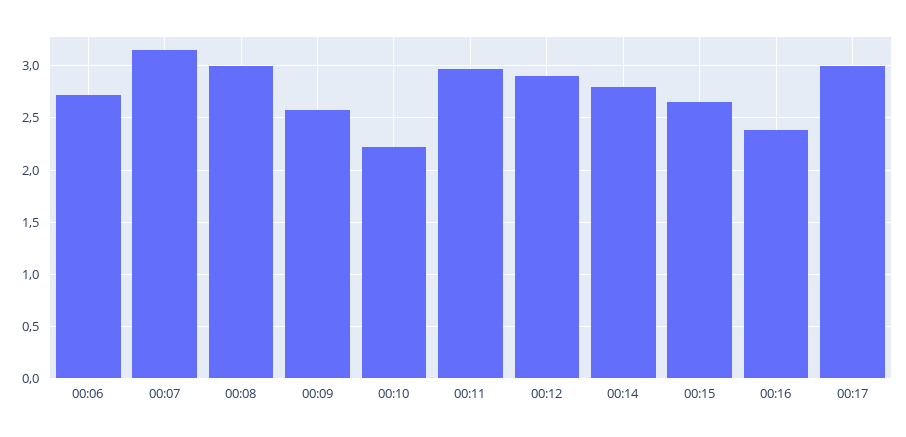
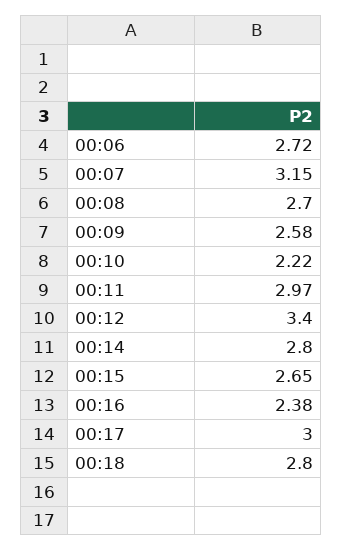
00:08: 3 -> 2.7
00:12: 2.9 -> 3.4
00:18: none -> 2.8

